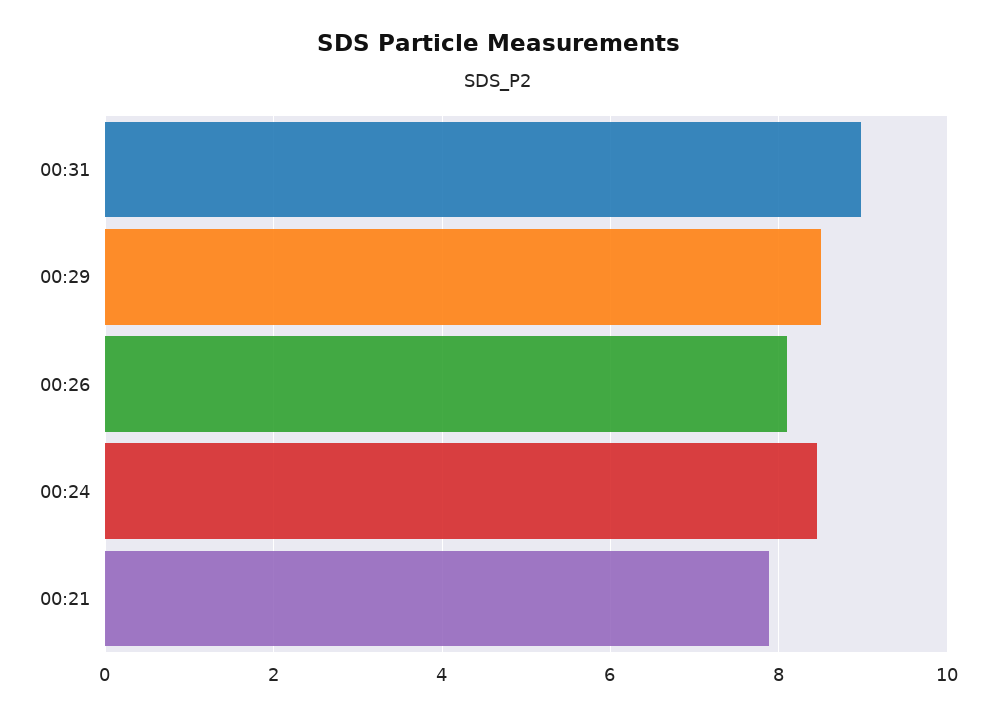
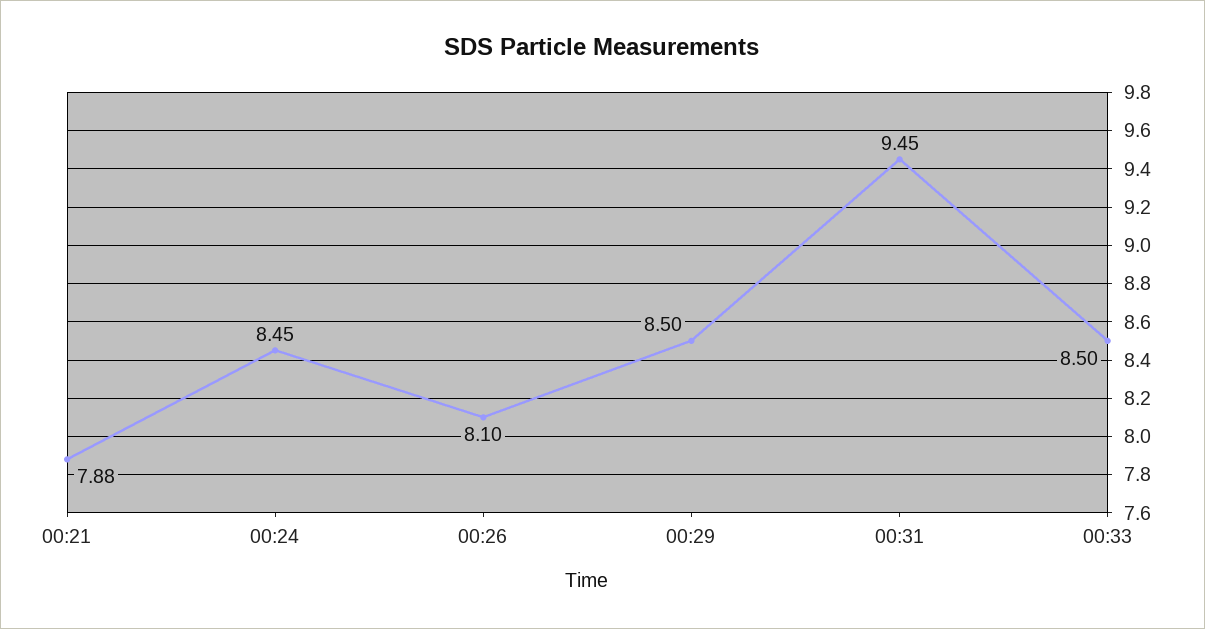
00:31: 9 -> 9.45
00:33: none -> 8.5

